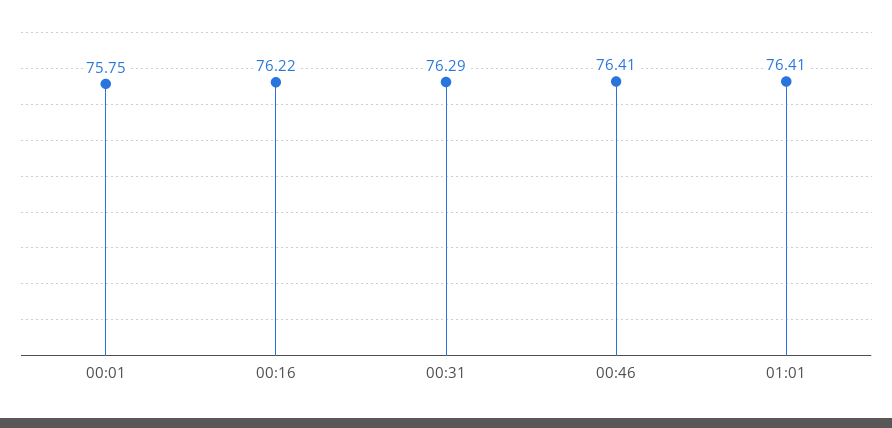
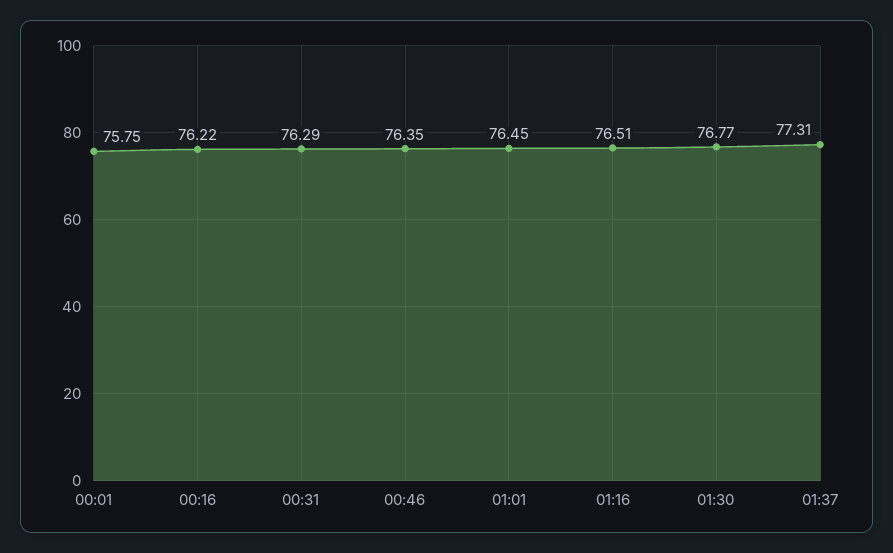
00:46: 76.41 -> 76.35
01:01: 76.41 -> 76.45
01:16: none -> 76.51
01:30: none -> 76.77
01:37: none -> 77.31

